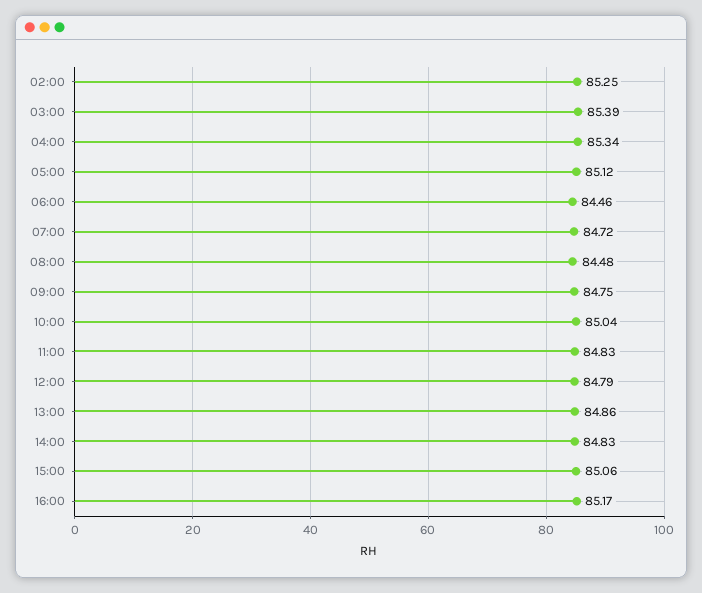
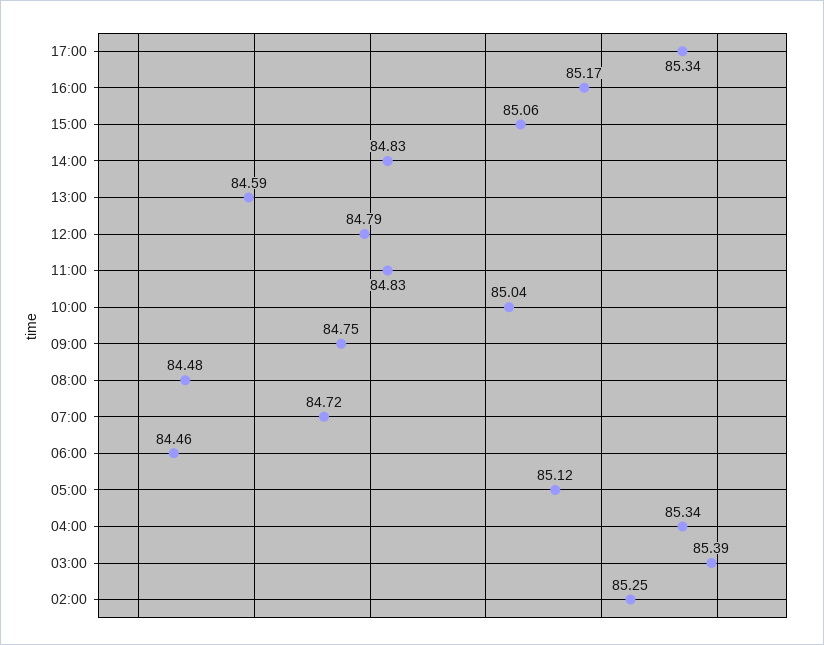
13:00: 84.86 -> 84.59
17:00: none -> 85.34

